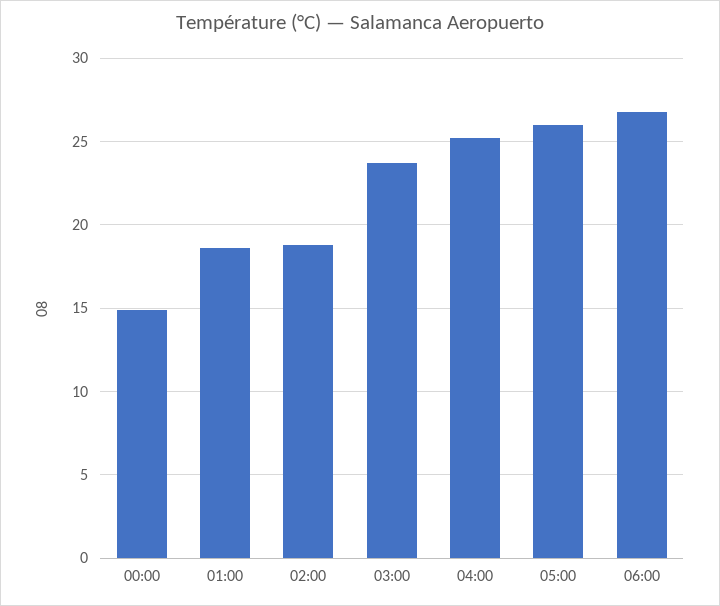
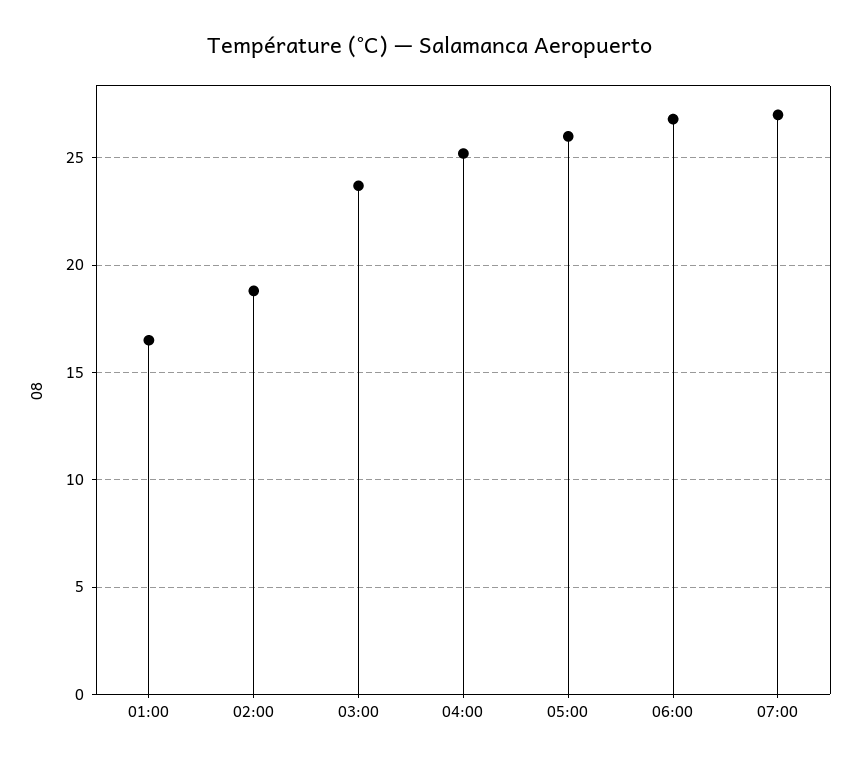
00:00: 15 -> none
01:00: 18.5 -> 16.5
07:00: none -> 27

